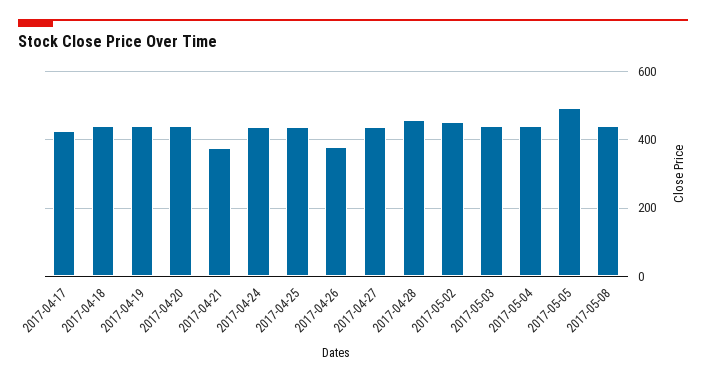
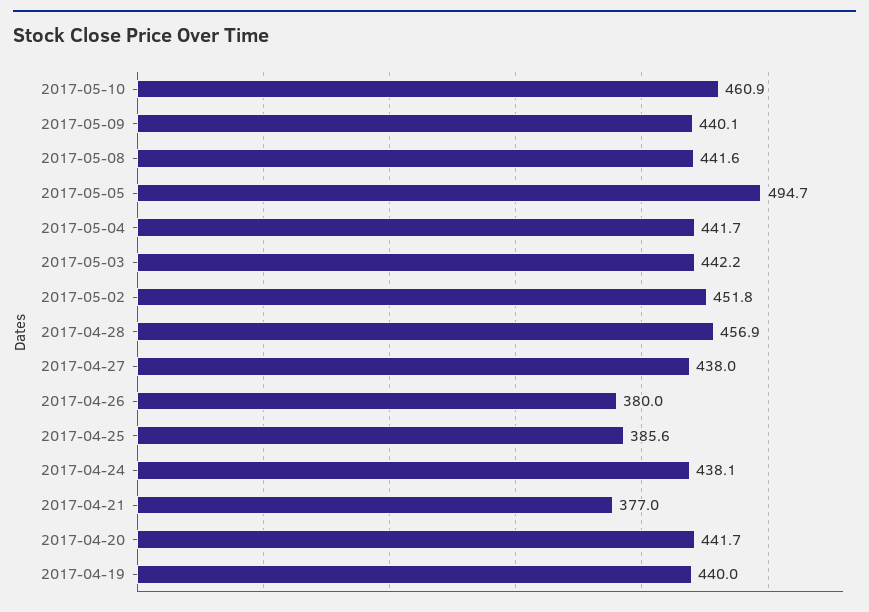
2017-04-17: 420 -> none
2017-04-18: 440 -> none
2017-04-25: 440 -> 385.6
2017-05-10: none -> 460.9
2017-05-09: none -> 440.1

